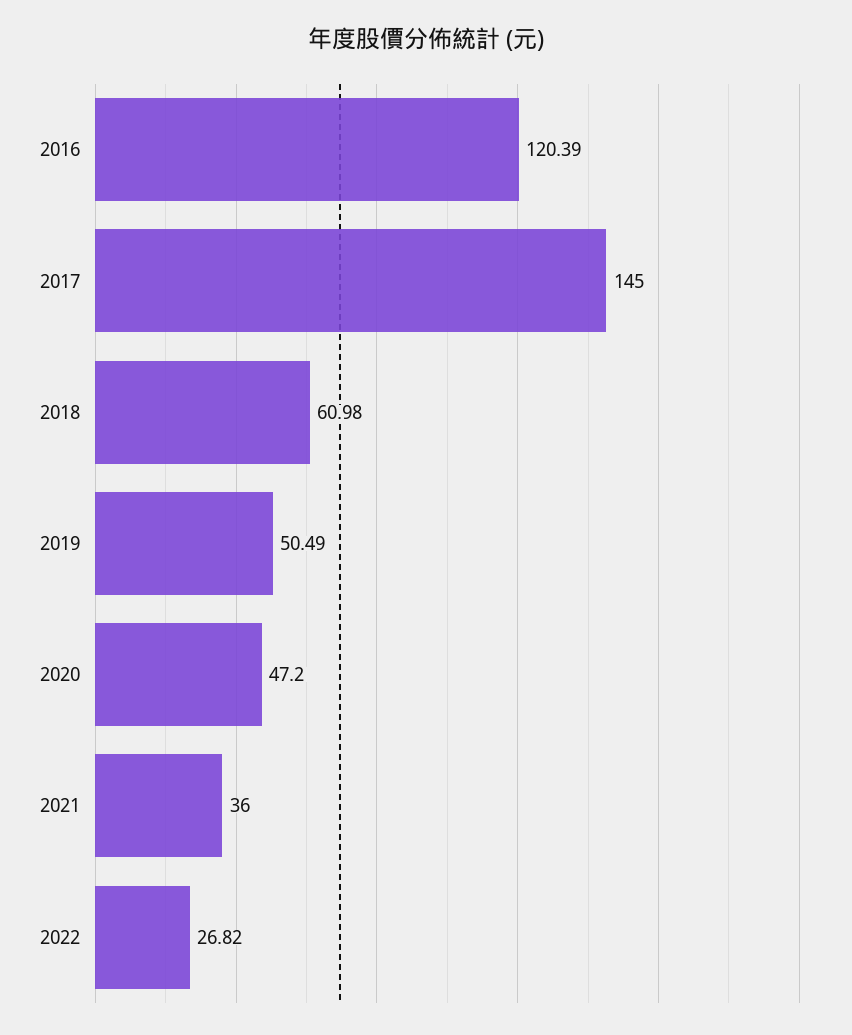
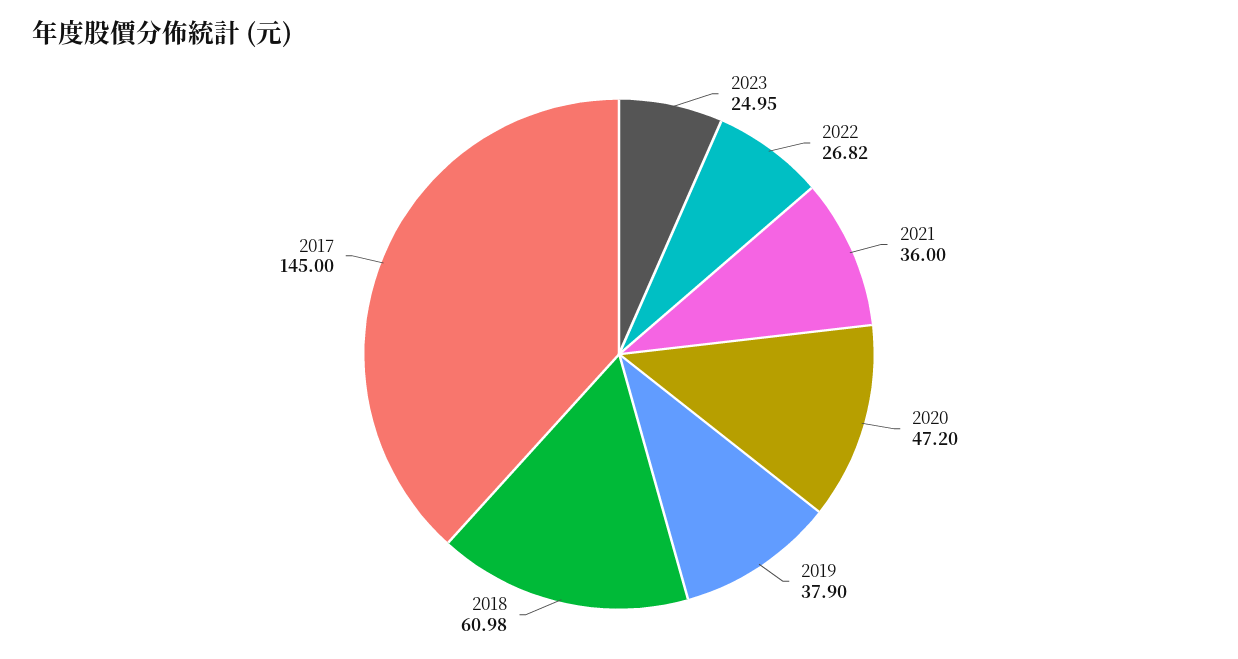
2016: 120.39 -> none
2019: 50.49 -> 37.9
2023: none -> 24.95

